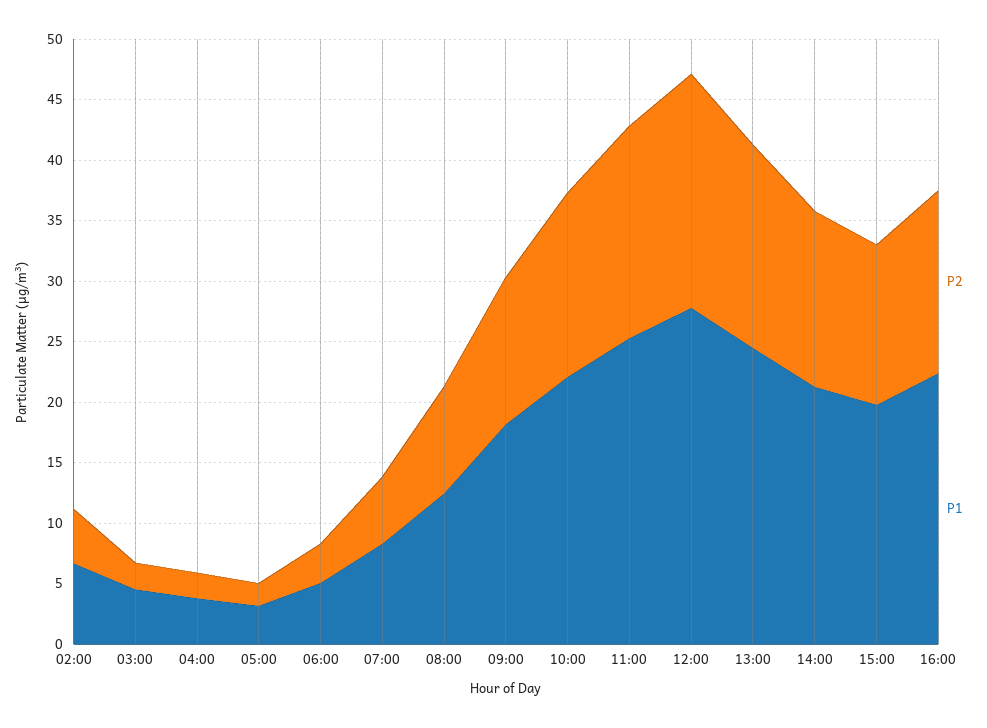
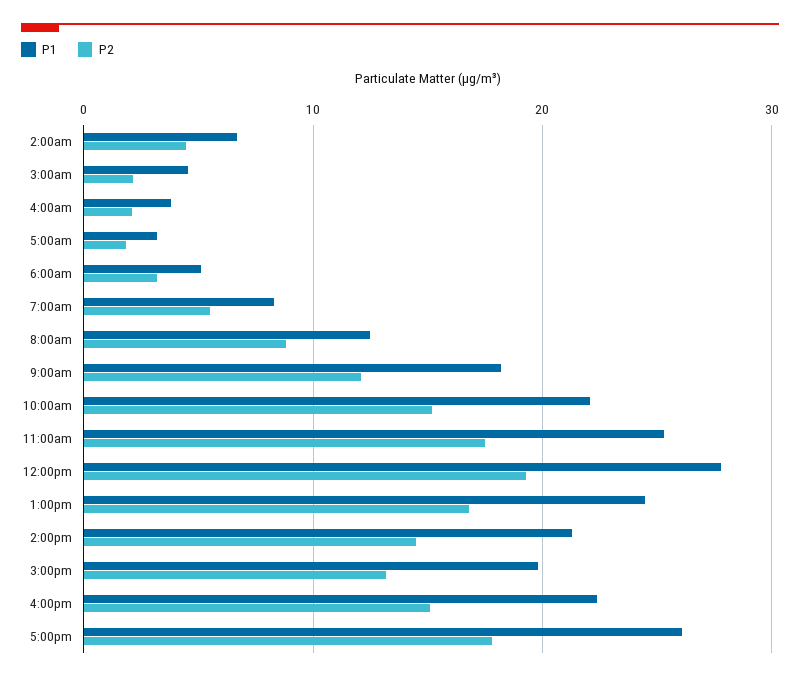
P1, 5:00pm: none -> 26
P2, 5:00pm: none -> 18

